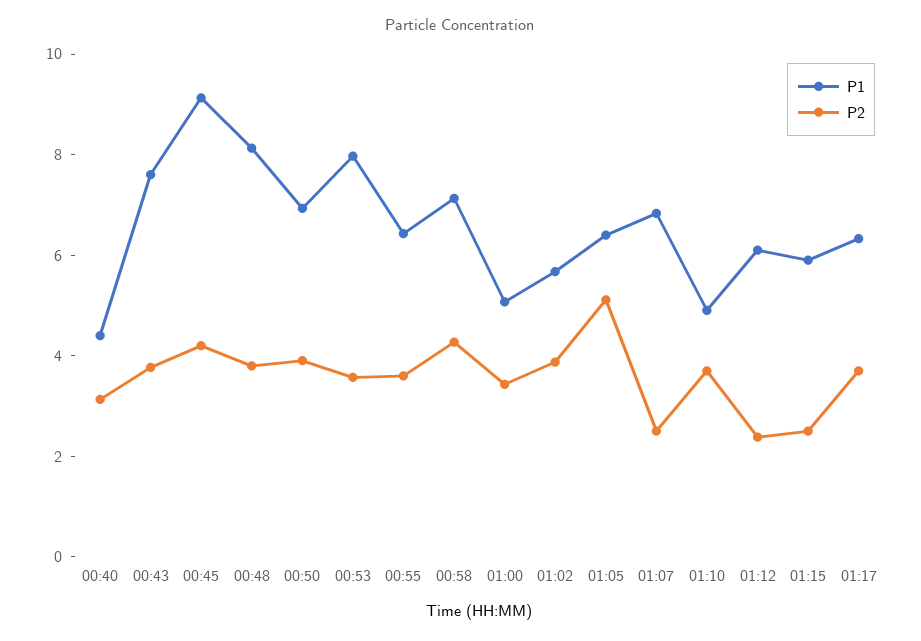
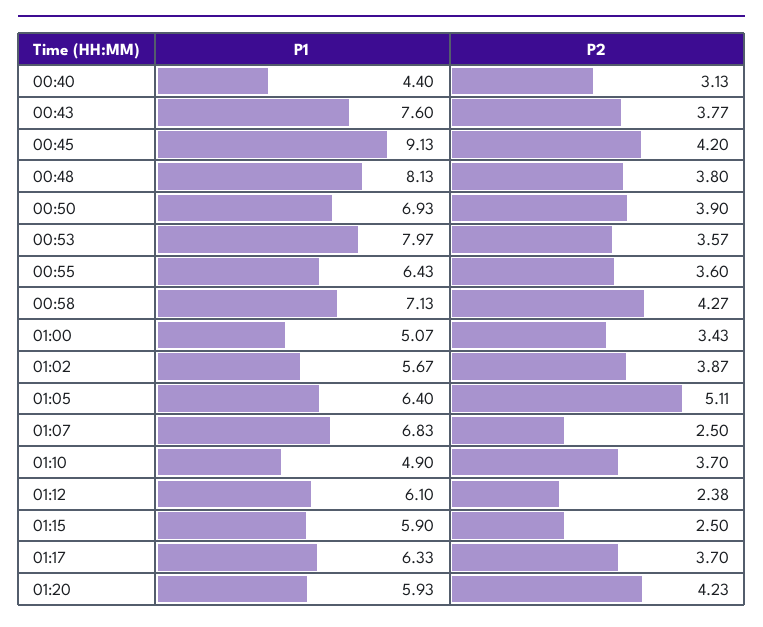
P1, 01:20: none -> 5.93
P2, 01:20: none -> 4.23

